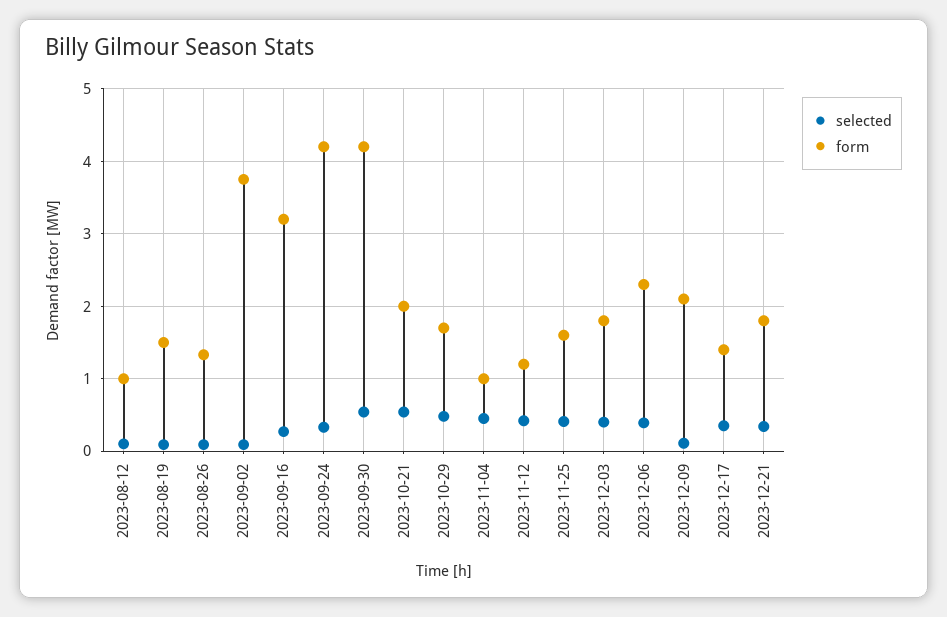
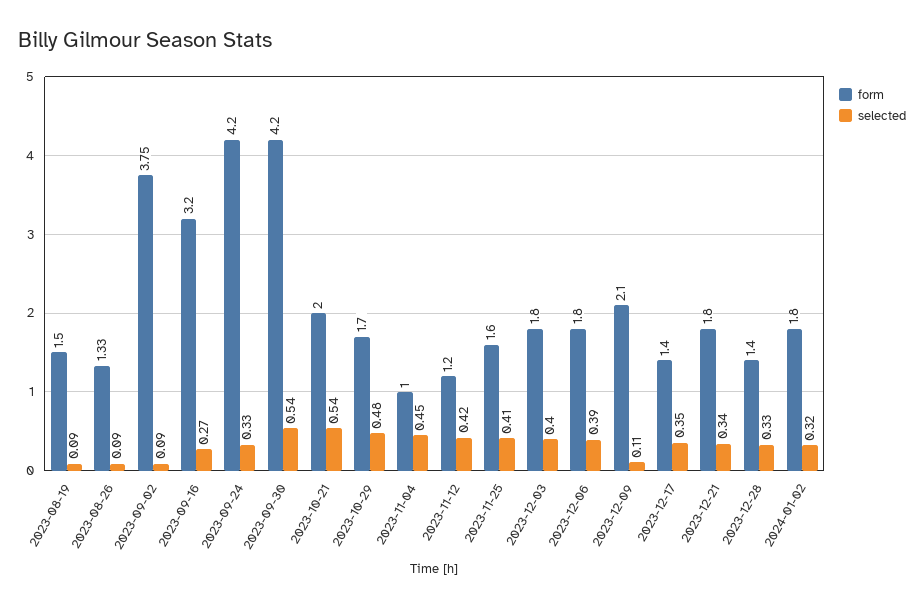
selected, 2023-08-12: 0.1 -> none
form, 2023-08-12: 1 -> none
form, 2023-12-06: 2.3 -> 1.8
form, 2023-12-28: none -> 1.4
selected, 2023-12-28: none -> 0.33
form, 2024-01-02: none -> 1.8
selected, 2024-01-02: none -> 0.32

